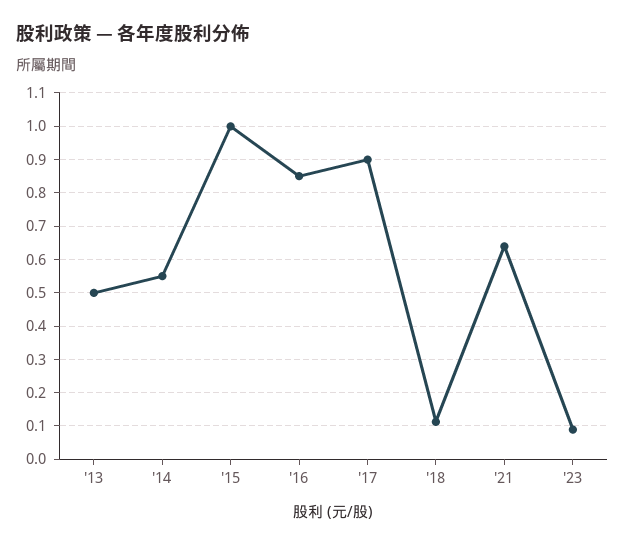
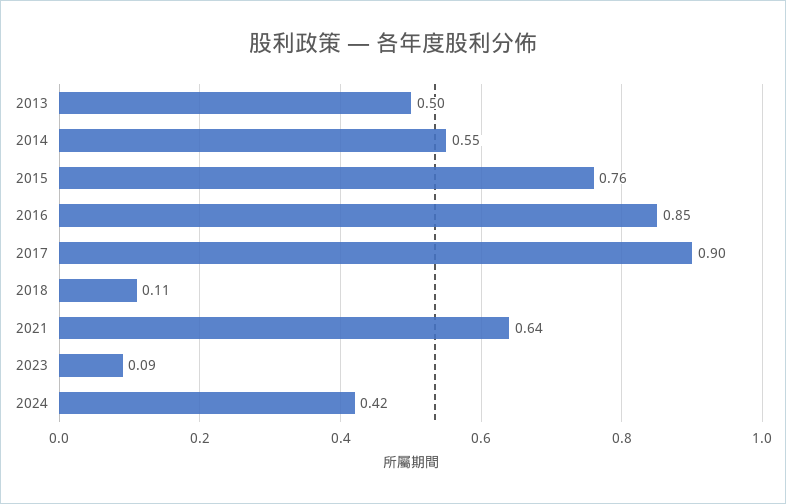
'15: 1 -> 0.76
2024: none -> 0.42

